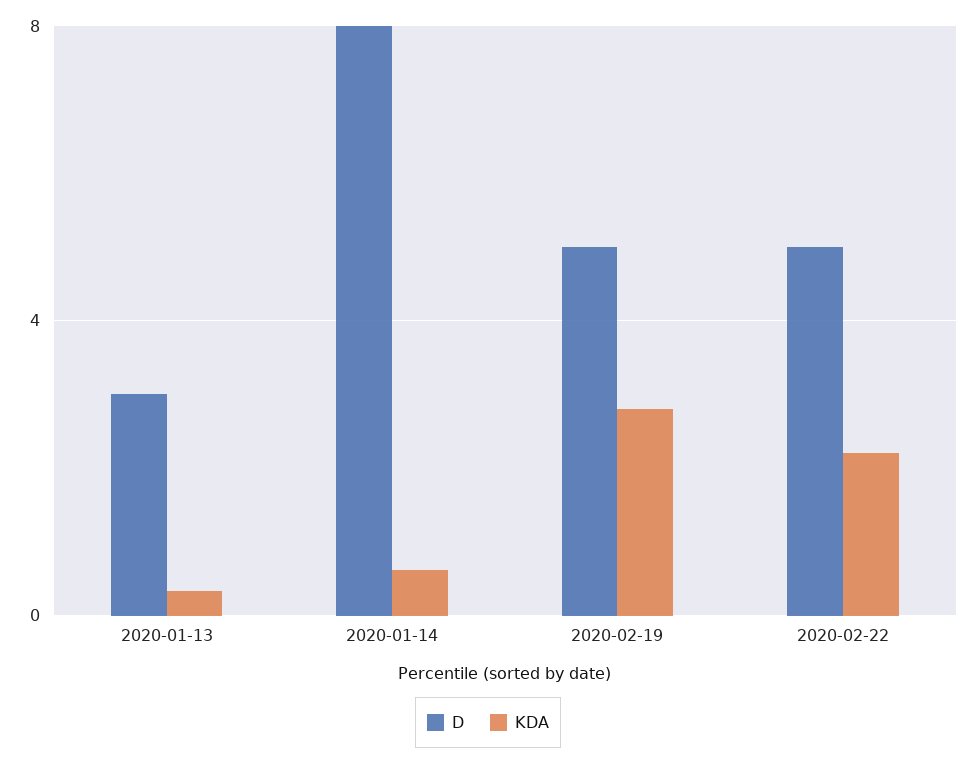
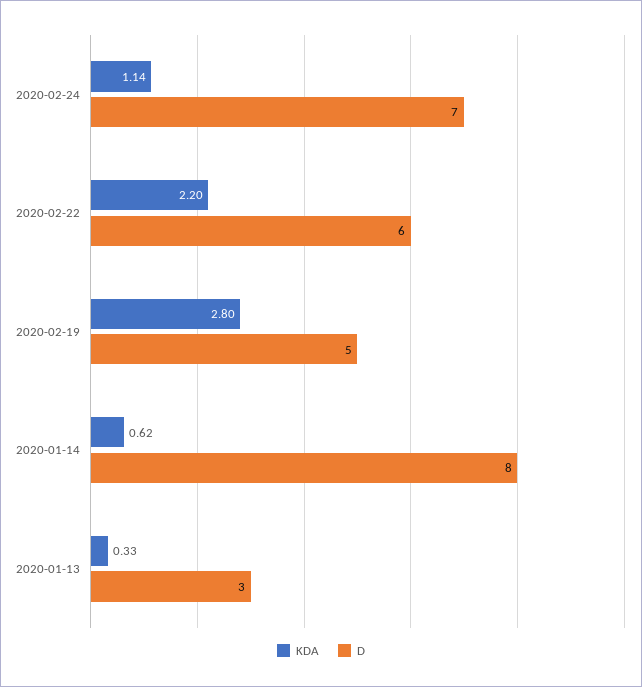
D, 2020-02-22: 5 -> 6
KDA, 2020-02-24: none -> 1.14
D, 2020-02-24: none -> 7

